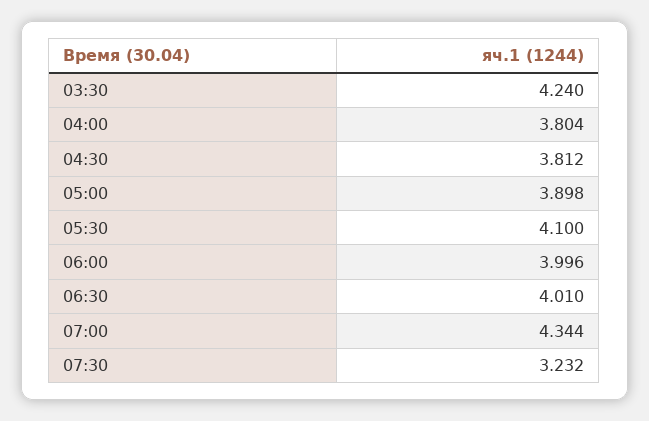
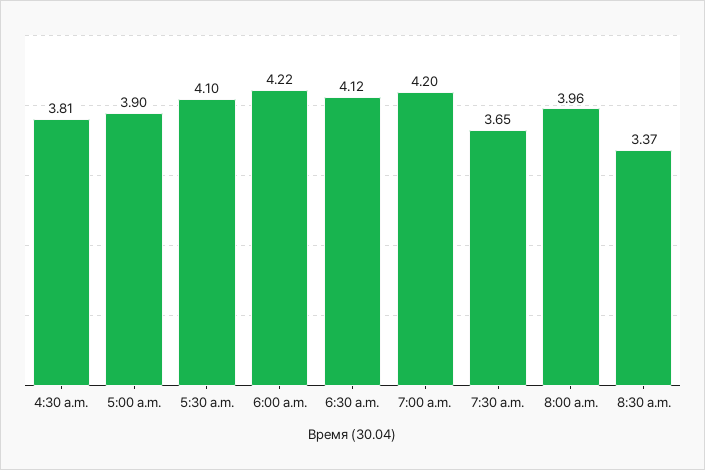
03:30: 4.24 -> none
04:00: 3.804 -> none
06:00: 3.996 -> 4.22
06:30: 4.01 -> 4.12
07:00: 4.344 -> 4.2
07:30: 3.232 -> 3.65
8:00 a.m.: none -> 3.96
8:30 a.m.: none -> 3.37

